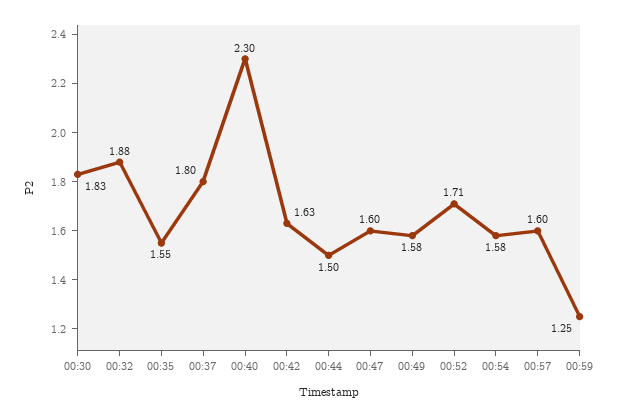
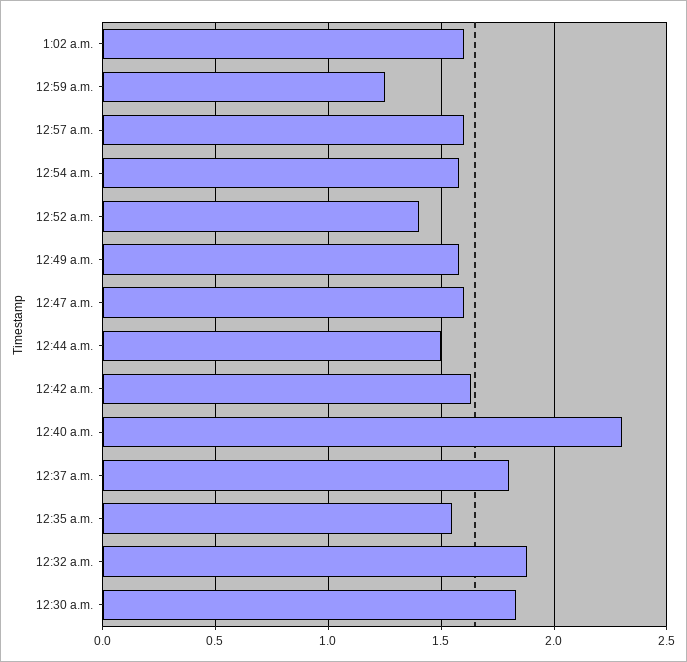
00:52: 1.71 -> 1.4
1:02 a.m.: none -> 1.6

